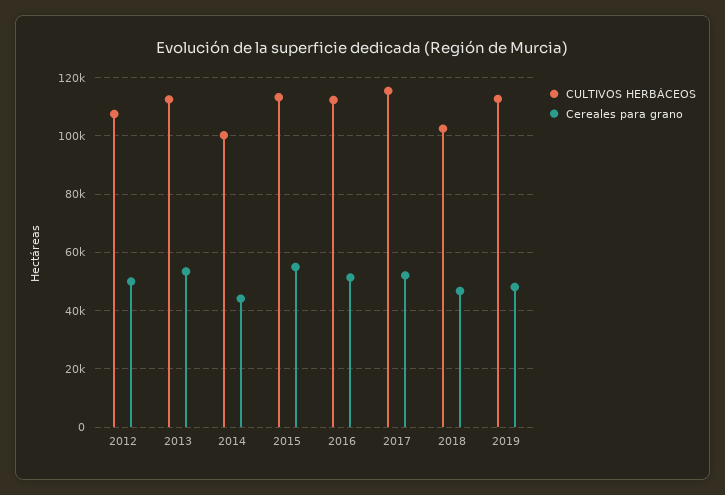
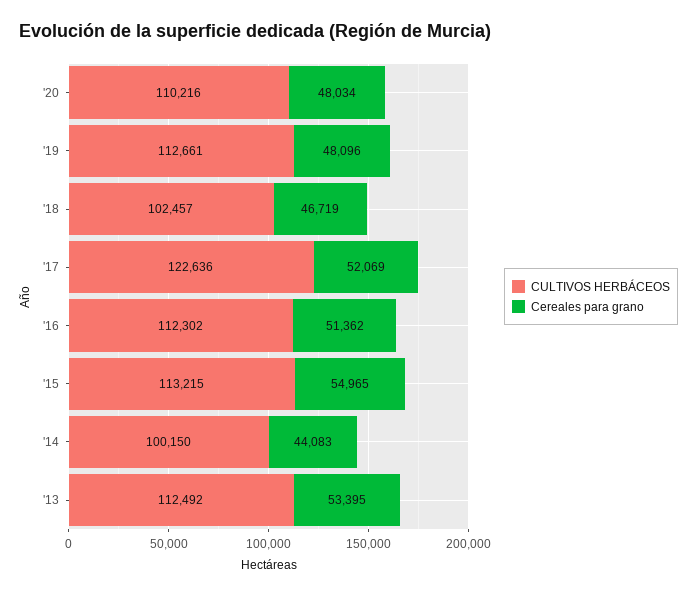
CULTIVOS HERBÁCEOS, 2012: 107500 -> none
Cereales para grano, 2012: 50000 -> none
CULTIVOS HERBÁCEOS, 2017: 115000 -> 122636
CULTIVOS HERBÁCEOS, '20: none -> 110216
Cereales para grano, '20: none -> 48034

